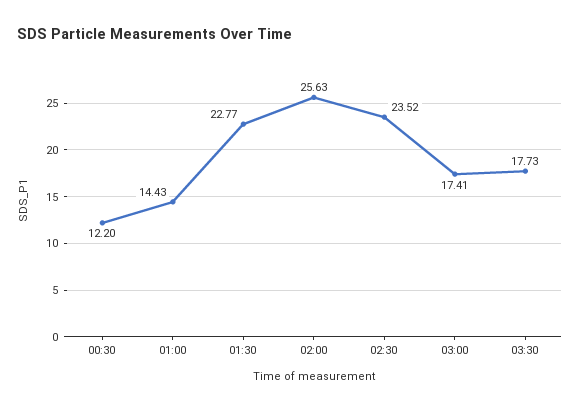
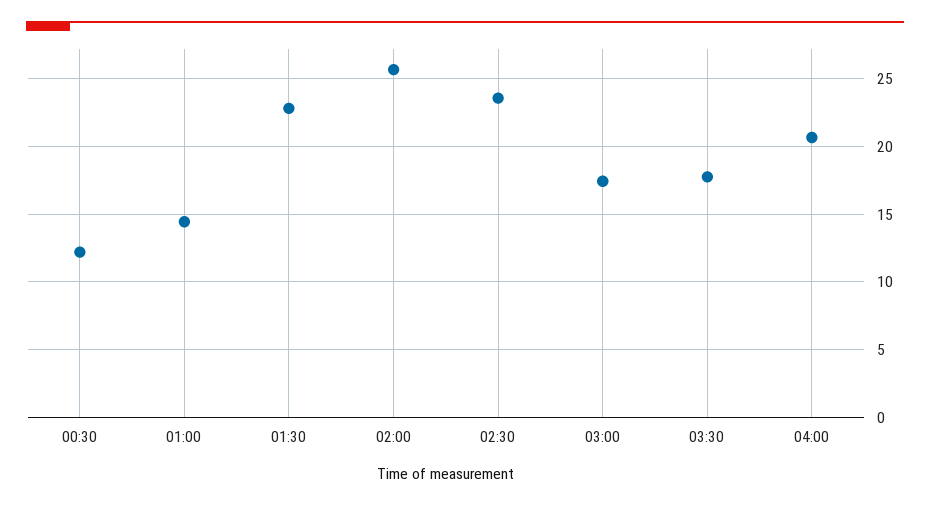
04:00: none -> 20.5

